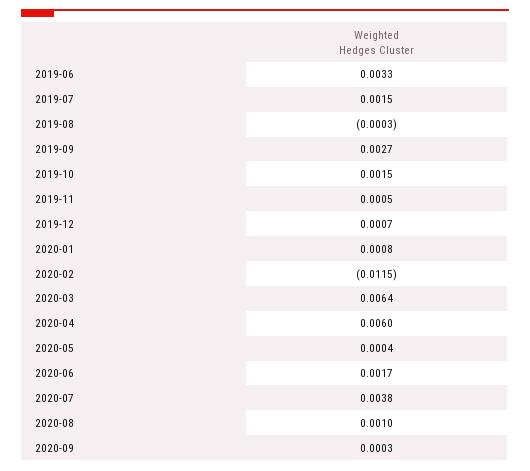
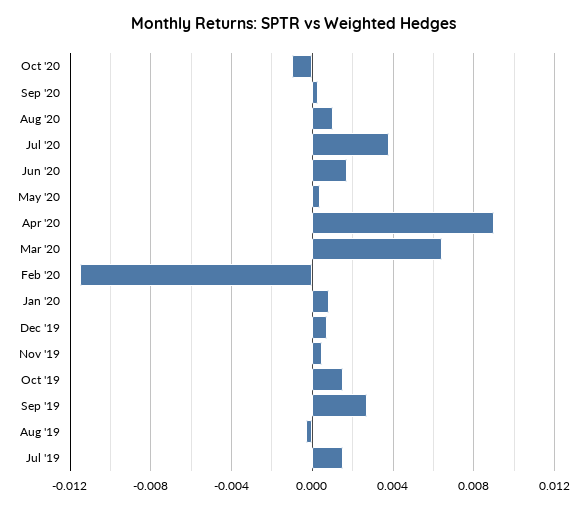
2019-06: 0.0033 -> none
2020-04: 0.006 -> 0.009
Oct '20: none -> -0.001

